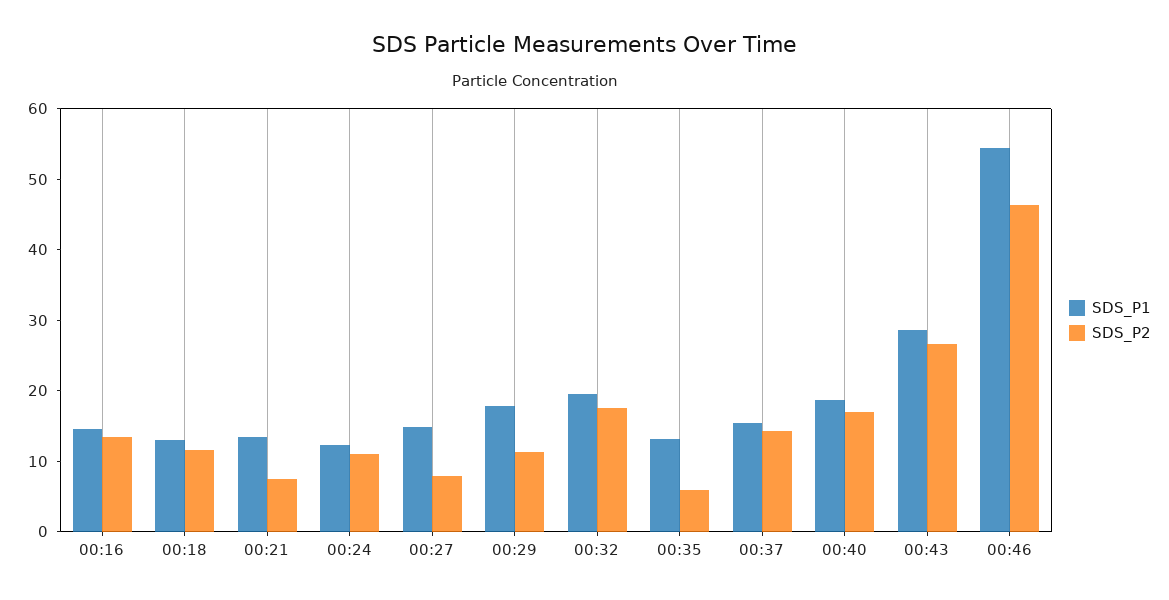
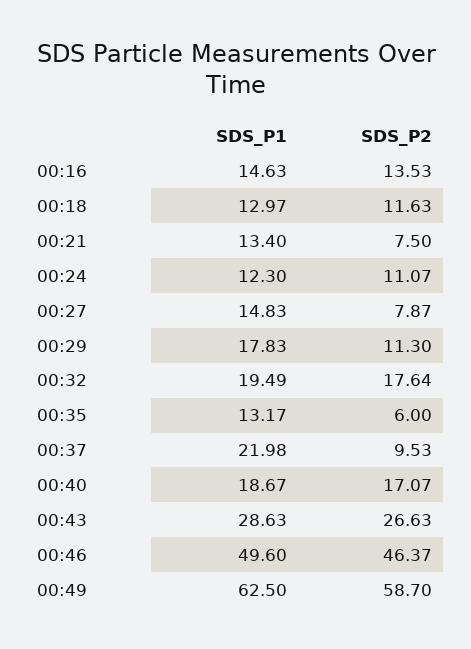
SDS_P1, 00:37: 16 -> 21.98
SDS_P2, 00:37: 14 -> 9.53
SDS_P1, 00:46: 54 -> 49.6
SDS_P1, 00:49: none -> 62.5
SDS_P2, 00:49: none -> 58.7

